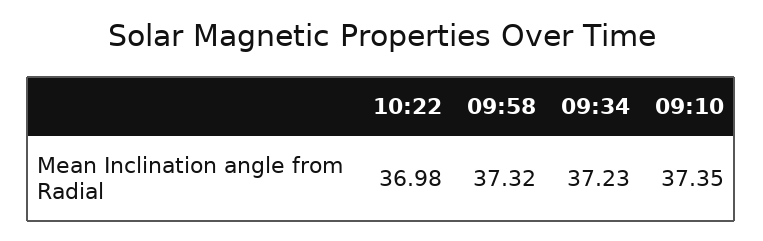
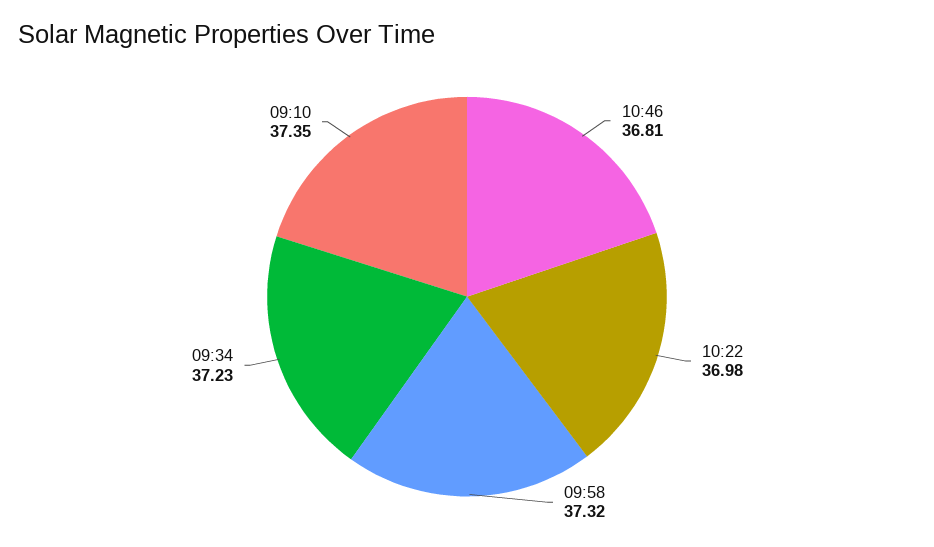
10:46: none -> 36.81

